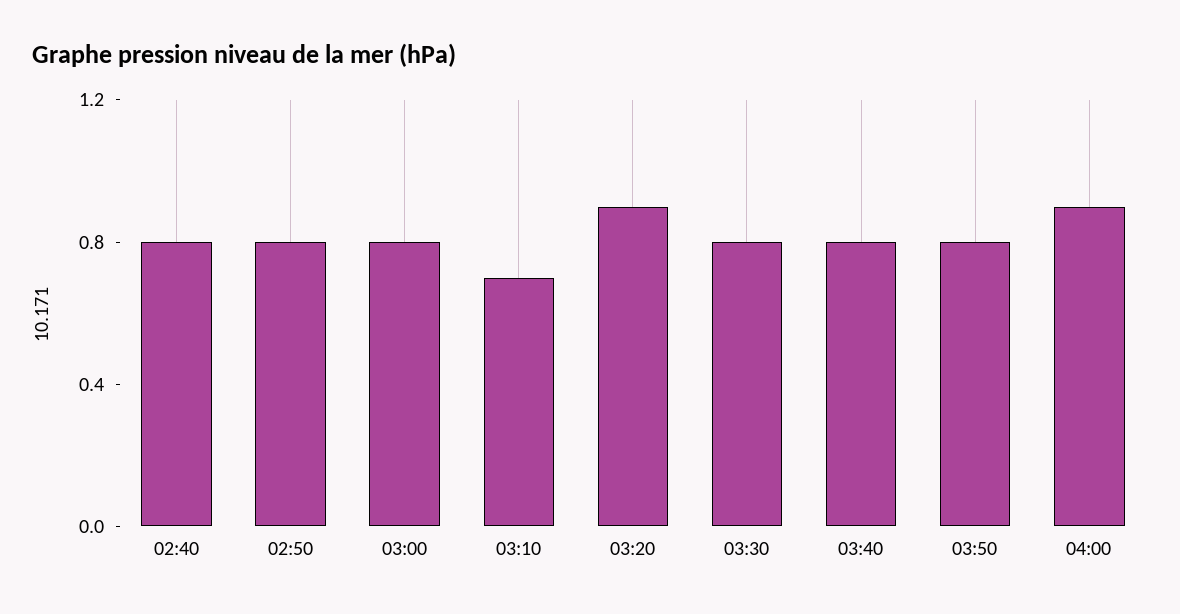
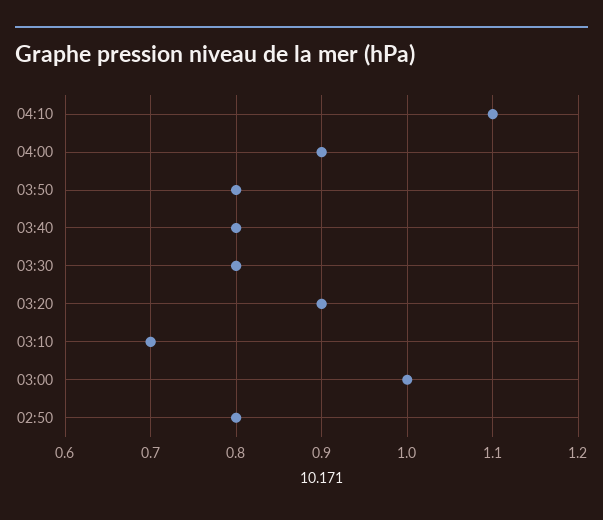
02:40: 0.8 -> none
03:00: 0.8 -> 1
04:10: none -> 1.1

